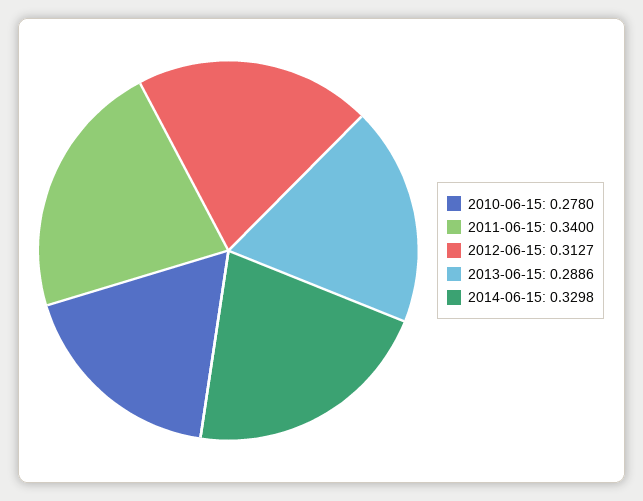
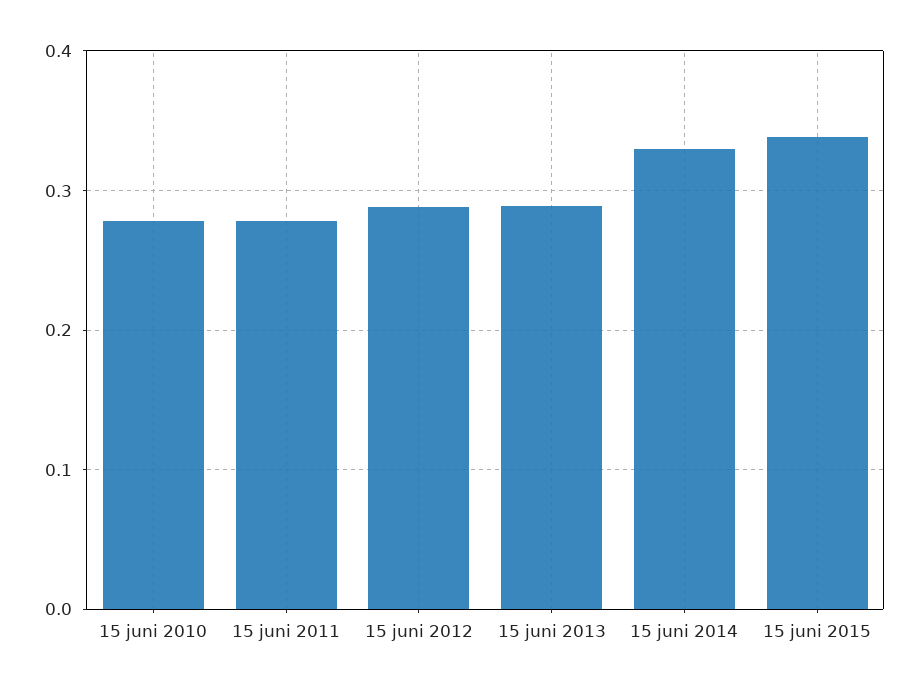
2011-06-15: 0.34 -> 0.28
2012-06-15: 0.3127 -> 0.29
15 juni 2015: none -> 0.34

